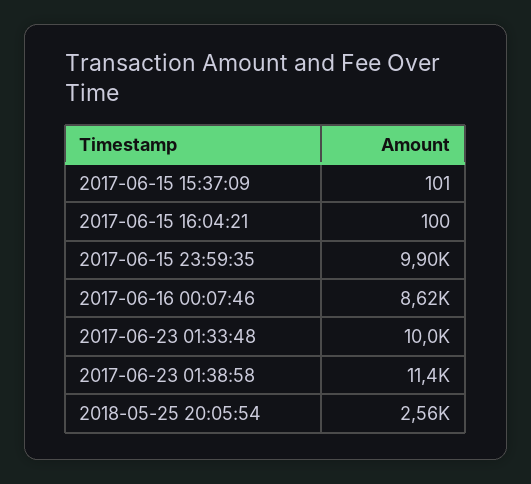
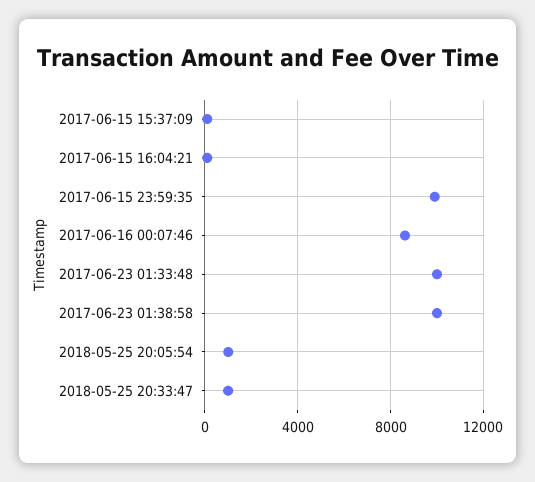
2017-06-23 01:38:58: 11400 -> 10000
2018-05-25 20:05:54: 2560 -> 1000
2018-05-25 20:33:47: none -> 1000

